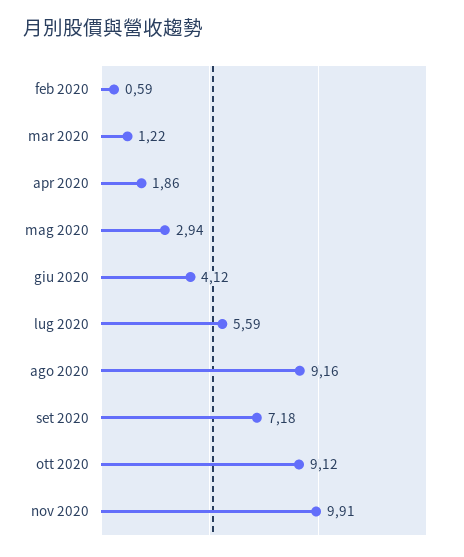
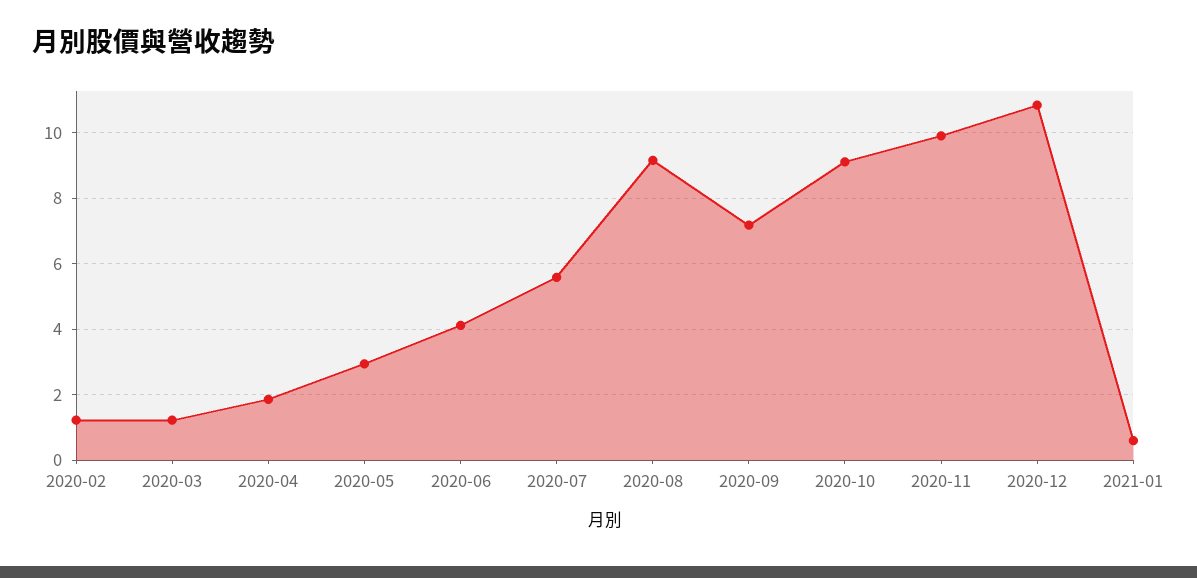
feb 2020: 0.59 -> 1.2
2020-12: none -> 10.8
2021-01: none -> 0.6

